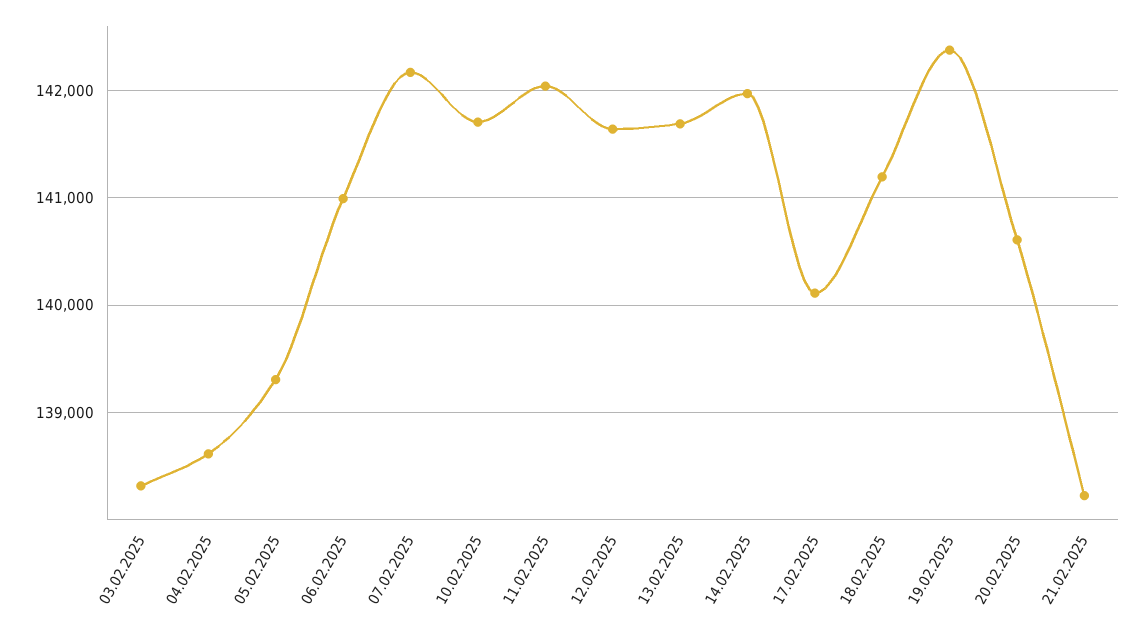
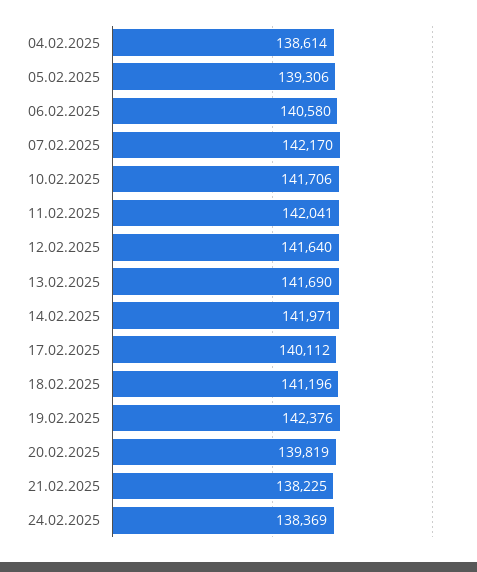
03.02.2025: 138300 -> none
06.02.2025: 141000 -> 140580
20.02.2025: 140600 -> 139819
24.02.2025: none -> 138369

